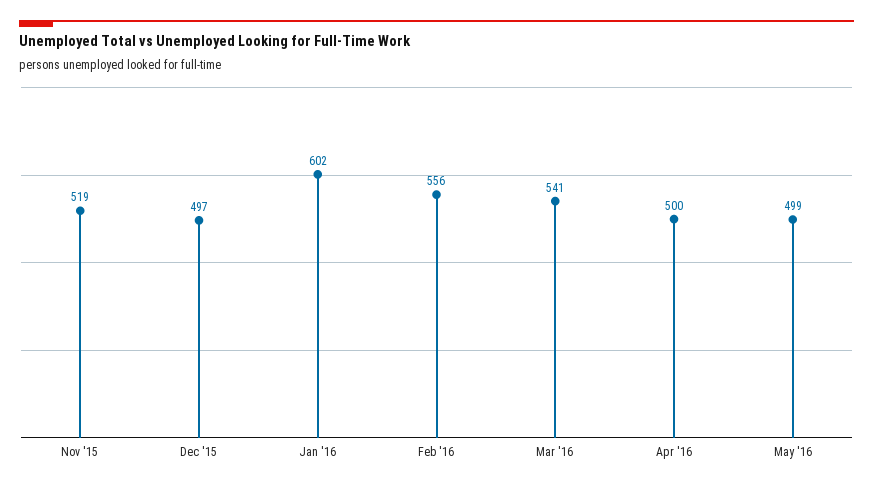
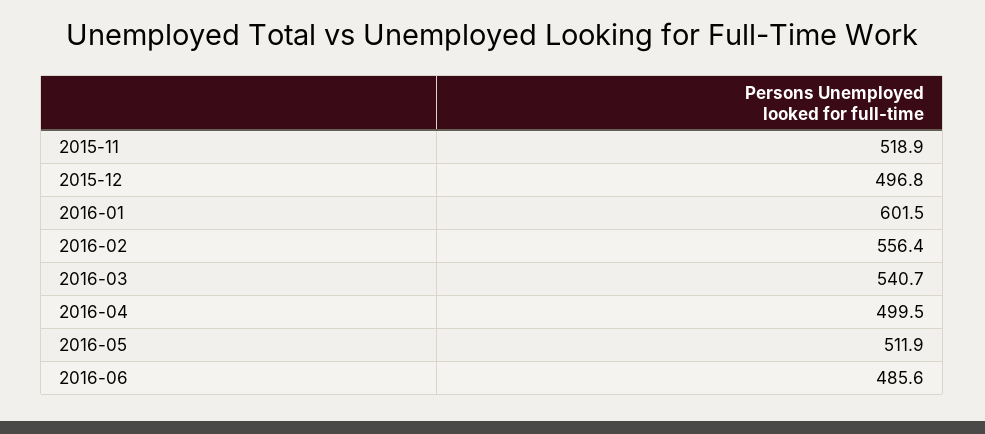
May '16: 499 -> 511.9
2016-06: none -> 485.6

